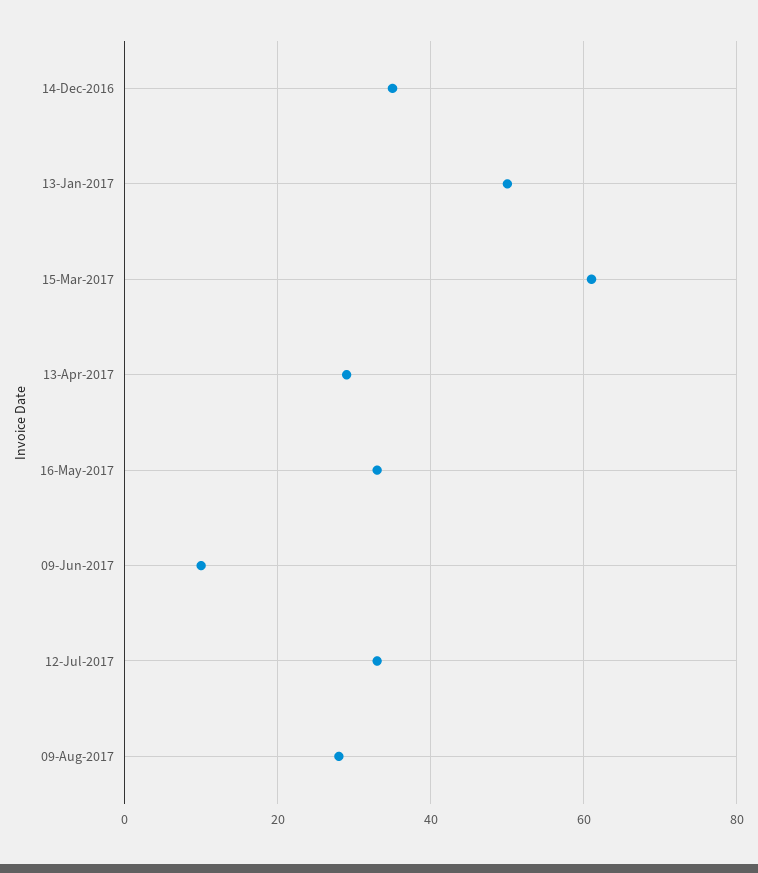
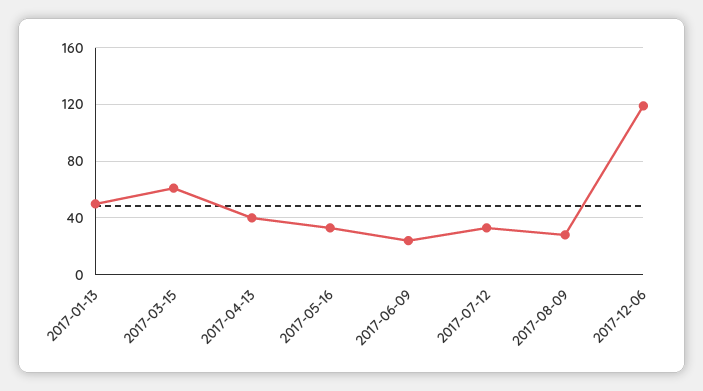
14-Dec-2016: 35 -> none
13-Apr-2017: 30 -> 40
09-Jun-2017: 10 -> 25
2017-12-06: none -> 120

